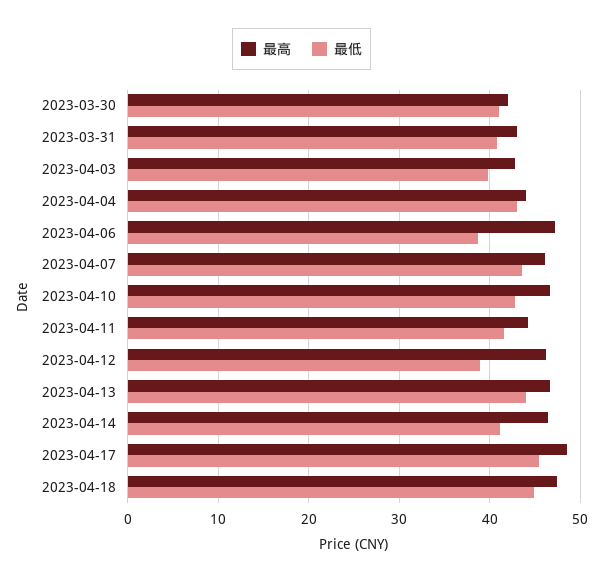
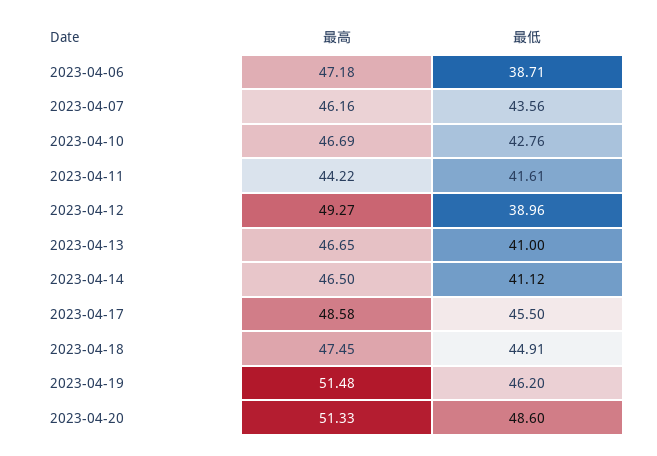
最高, 2023-03-30: 42 -> none
最低, 2023-03-30: 41 -> none
最高, 2023-03-31: 43 -> none
最低, 2023-03-31: 41 -> none
最高, 2023-04-03: 43 -> none
最低, 2023-04-03: 40 -> none
最高, 2023-04-04: 44 -> none
最低, 2023-04-04: 43 -> none
最高, 2023-04-12: 46 -> 49.27
最低, 2023-04-13: 44 -> 41
最高, 2023-04-19: none -> 51.48
最低, 2023-04-19: none -> 46.2
最高, 2023-04-20: none -> 51.33
最低, 2023-04-20: none -> 48.6

